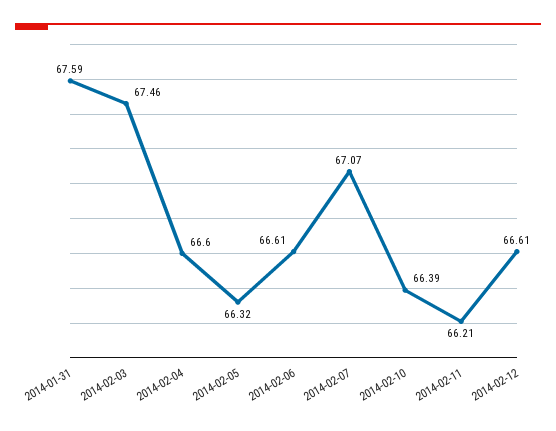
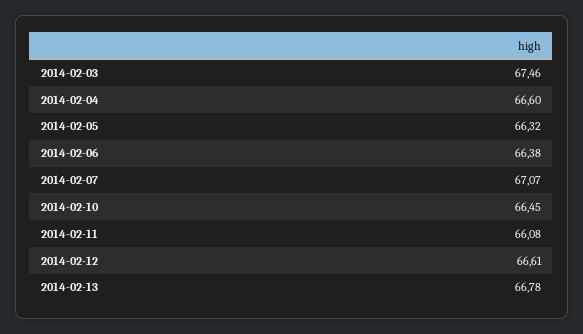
2014-01-31: 67.59 -> none
2014-02-06: 66.61 -> 66.38
2014-02-10: 66.39 -> 66.45
2014-02-11: 66.21 -> 66.08
2014-02-13: none -> 66.78

